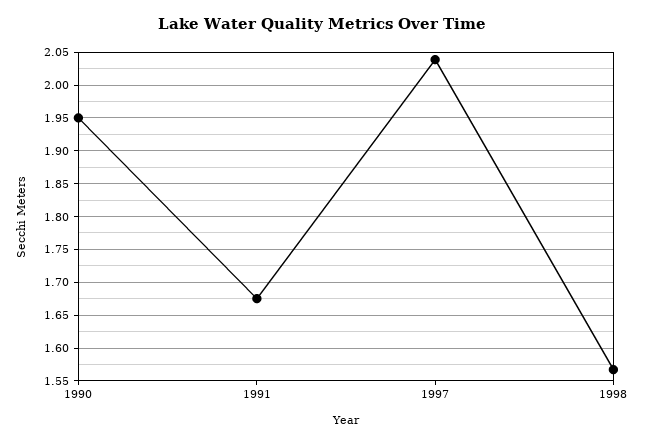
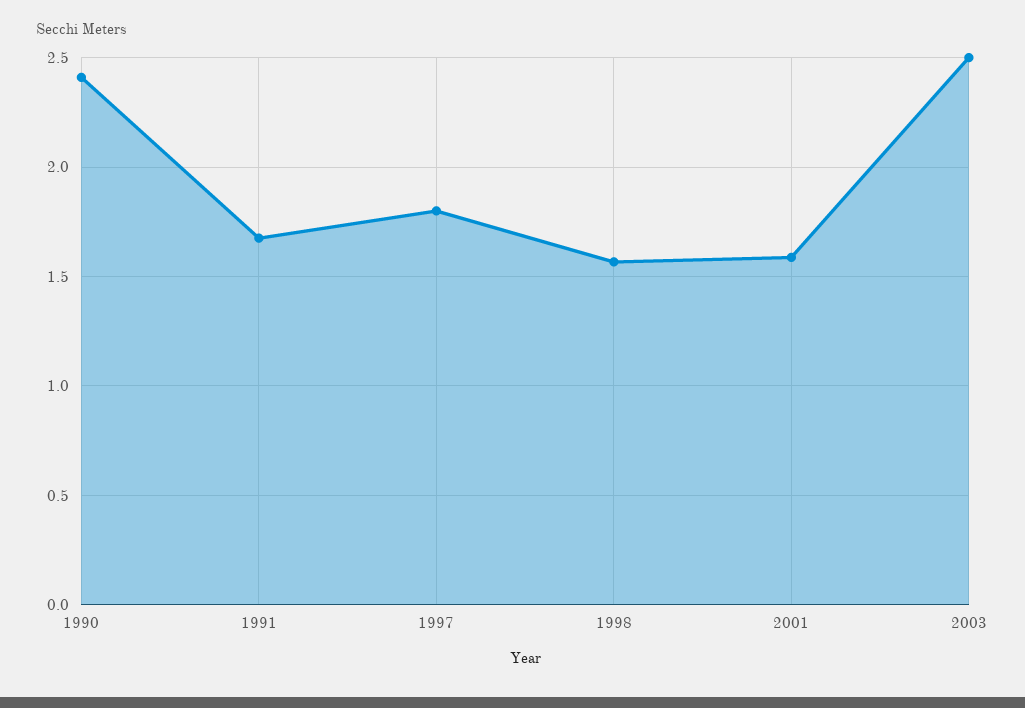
1990: 1.95 -> 2.4
1997: 2.04 -> 1.8
2001: none -> 1.6
2003: none -> 2.5

